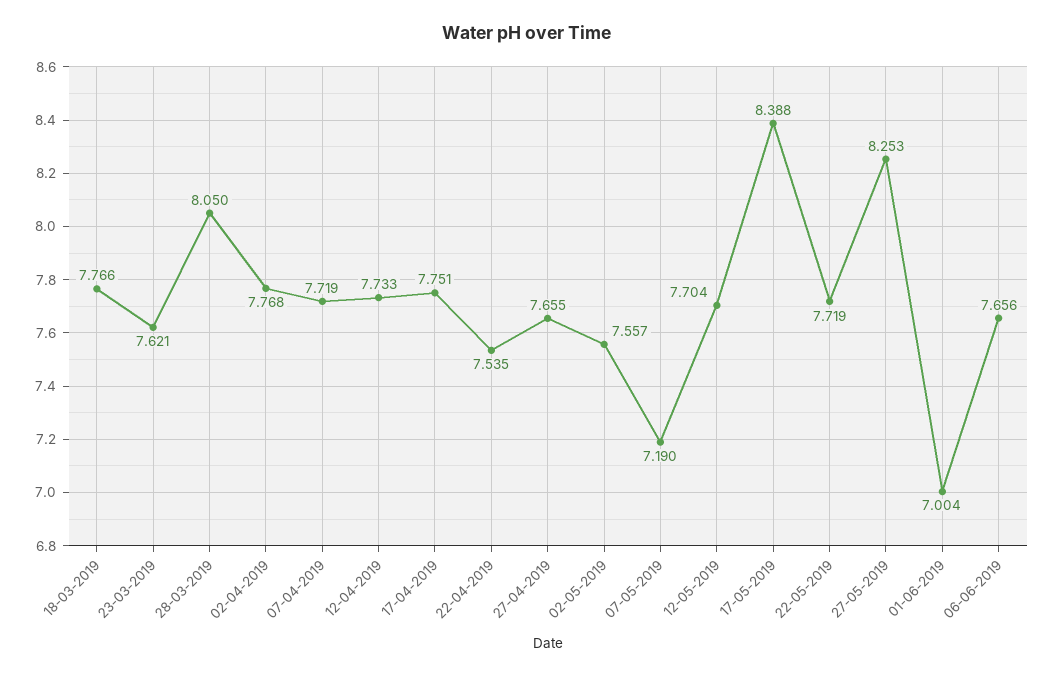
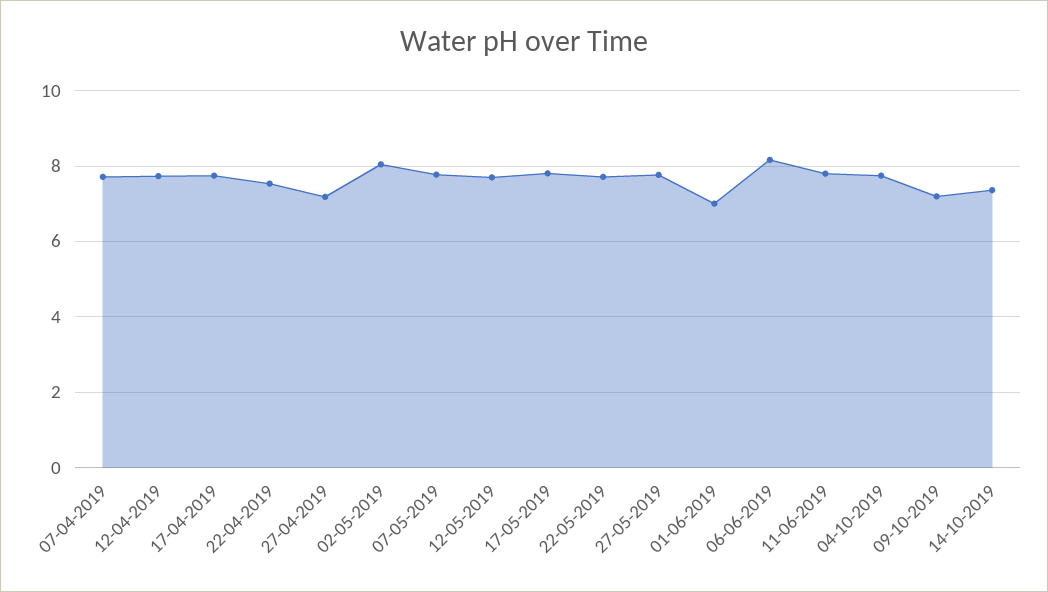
18-03-2019: 7.766 -> none
23-03-2019: 7.621 -> none
28-03-2019: 8.05 -> none
02-04-2019: 7.768 -> none
27-04-2019: 7.655 -> 7.2
02-05-2019: 7.557 -> 8
07-05-2019: 7.19 -> 7.8
17-05-2019: 8.388 -> 7.8
27-05-2019: 8.253 -> 7.8
06-06-2019: 7.656 -> 8.2
11-06-2019: none -> 7.8
04-10-2019: none -> 7.8
09-10-2019: none -> 7.2
14-10-2019: none -> 7.4

